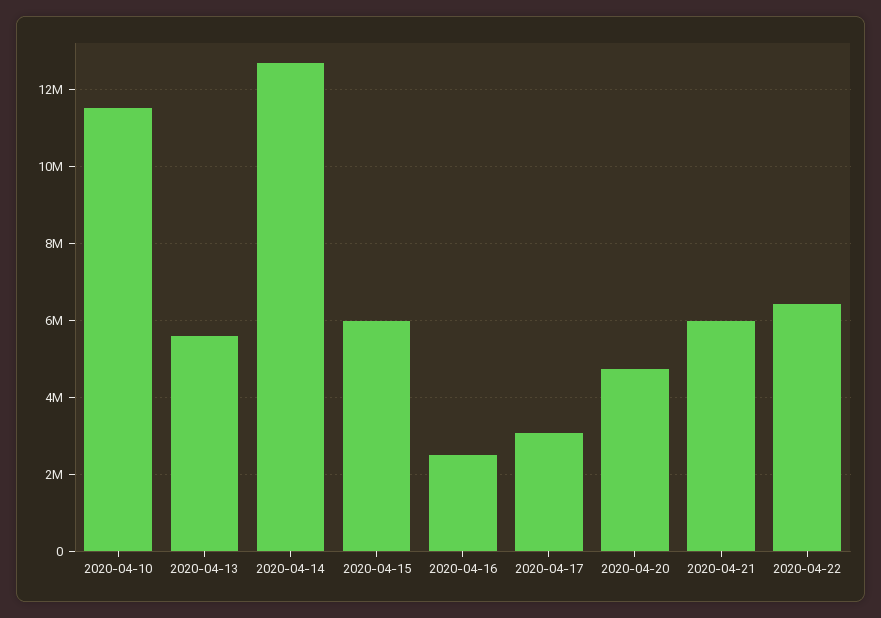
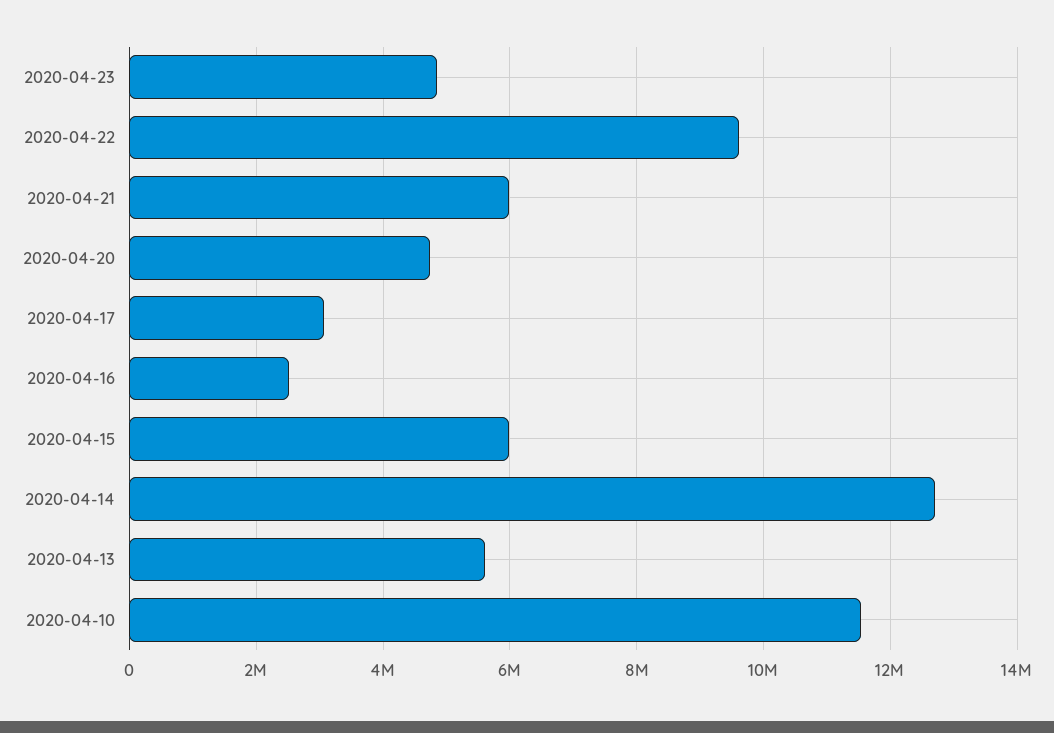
2020-04-22: 6400000 -> 9600000
2020-04-23: none -> 4800000

